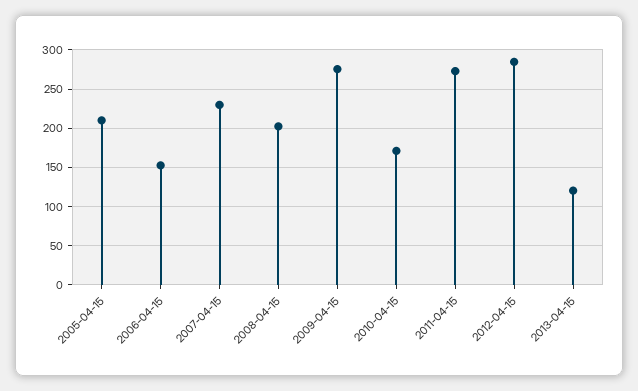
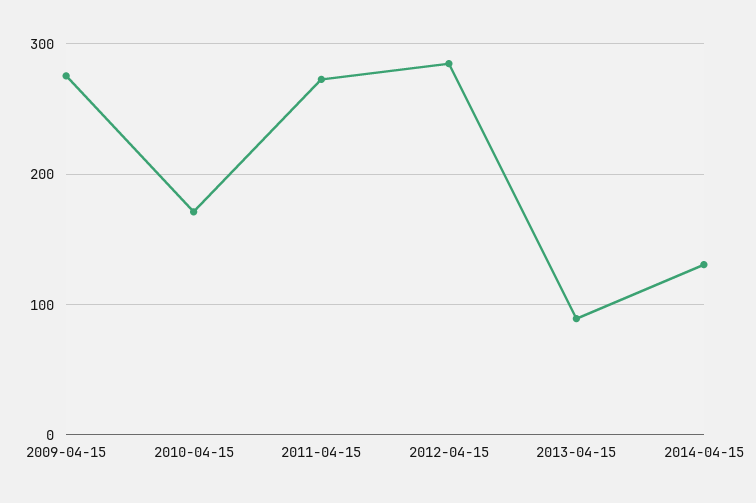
2005-04-15: 210 -> none
2006-04-15: 150 -> none
2007-04-15: 230 -> none
2008-04-15: 200 -> none
2013-04-15: 120 -> 90
2014-04-15: none -> 130

